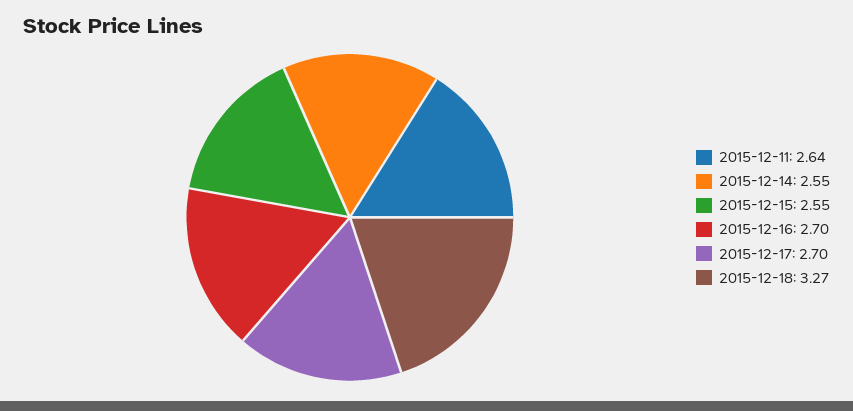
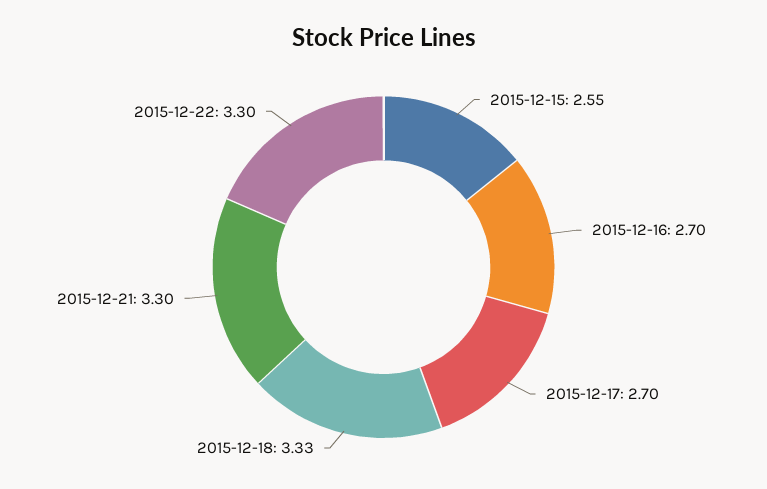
2015-12-11: 2.64 -> none
2015-12-14: 2.55 -> none
2015-12-18: 3.27 -> 3.33
2015-12-21: none -> 3.3
2015-12-22: none -> 3.3

